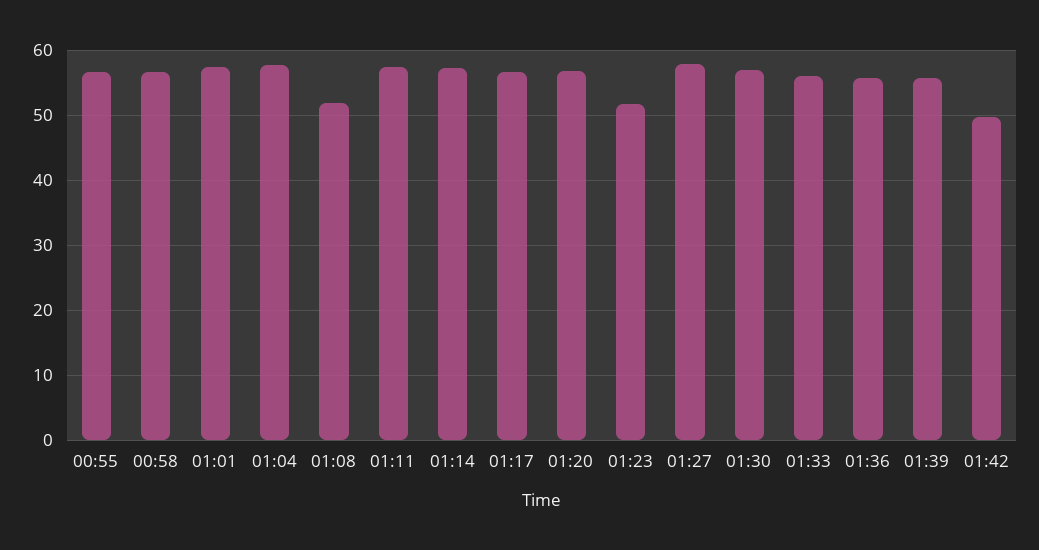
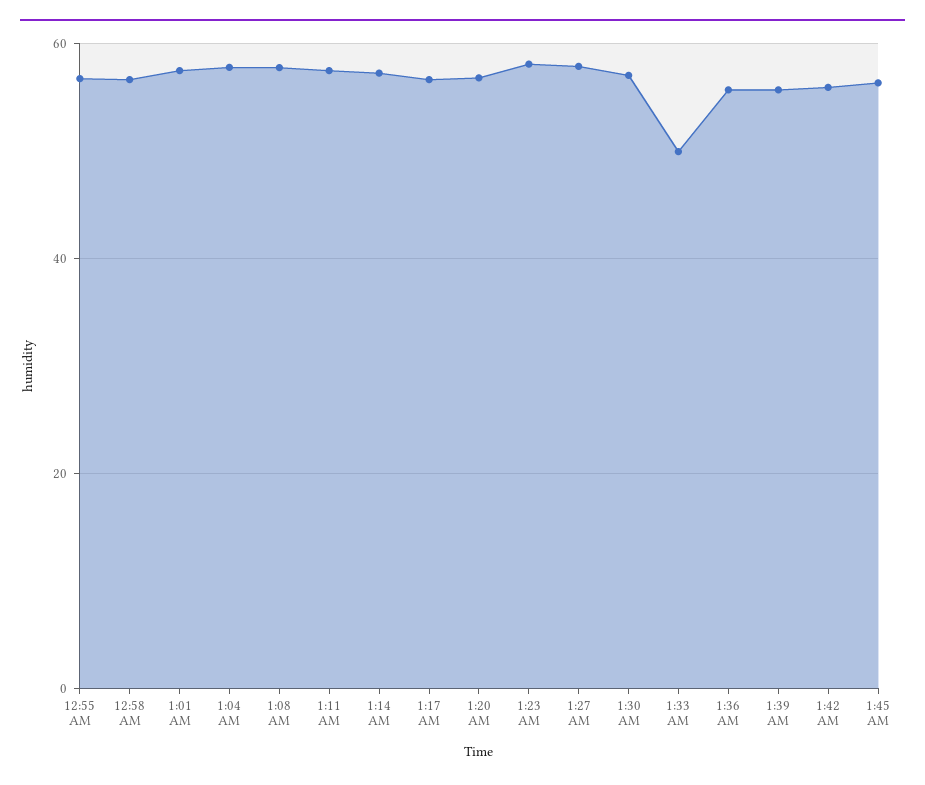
01:08: 52 -> 58
01:23: 52 -> 58
01:33: 56 -> 50
01:42: 50 -> 56
1:45 AM: none -> 56

